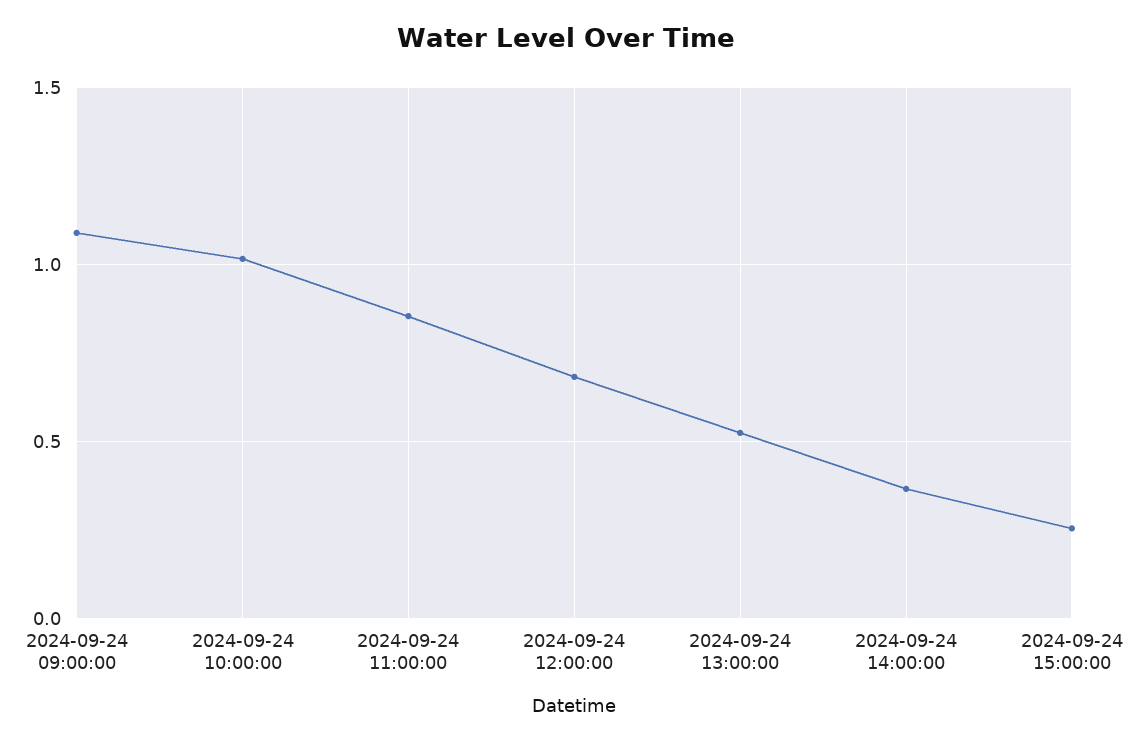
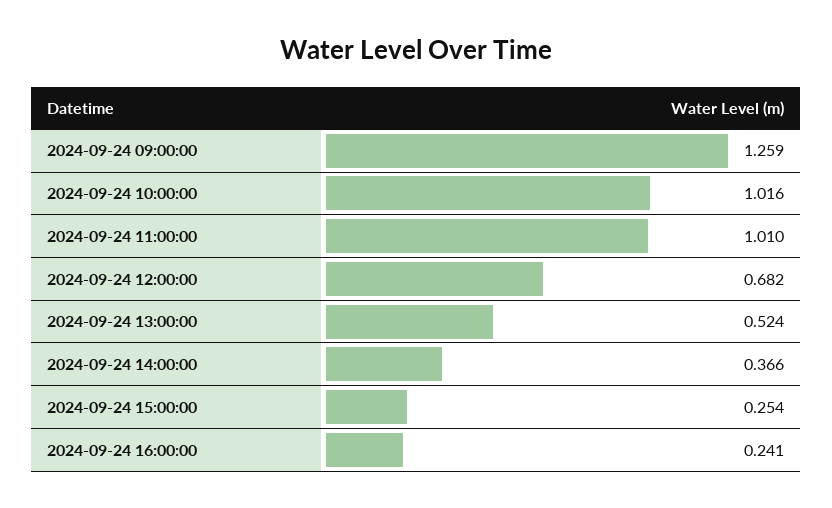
2024-09-24 09:00:00: 1.1 -> 1.259
2024-09-24 11:00:00: 0.85 -> 1.01
2024-09-24 16:00:00: none -> 0.241

